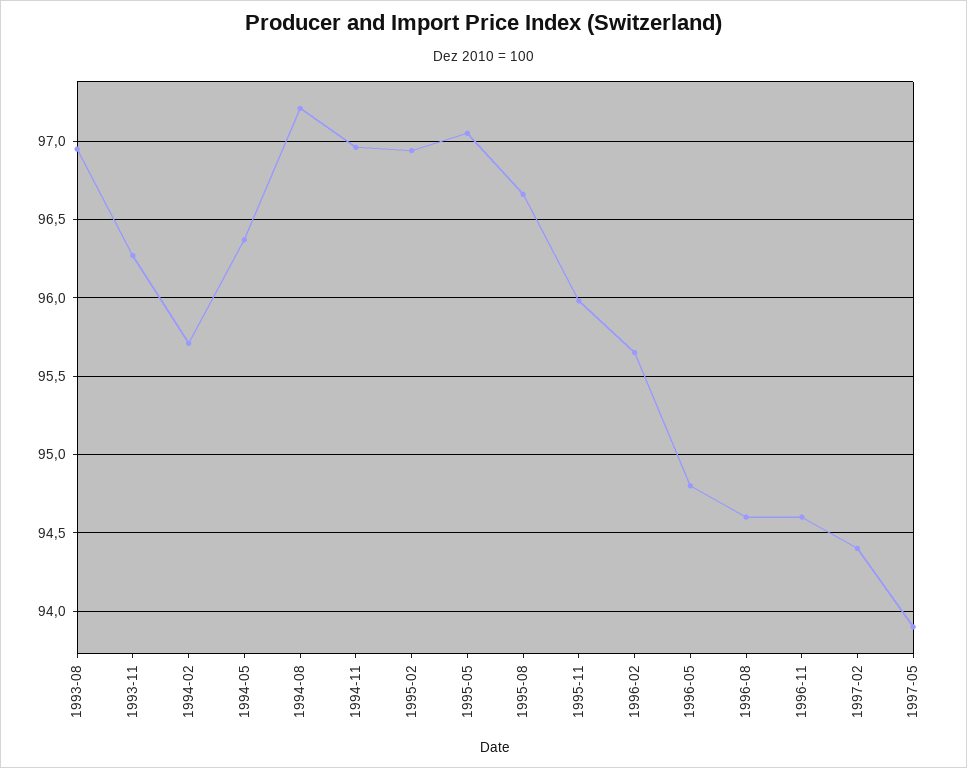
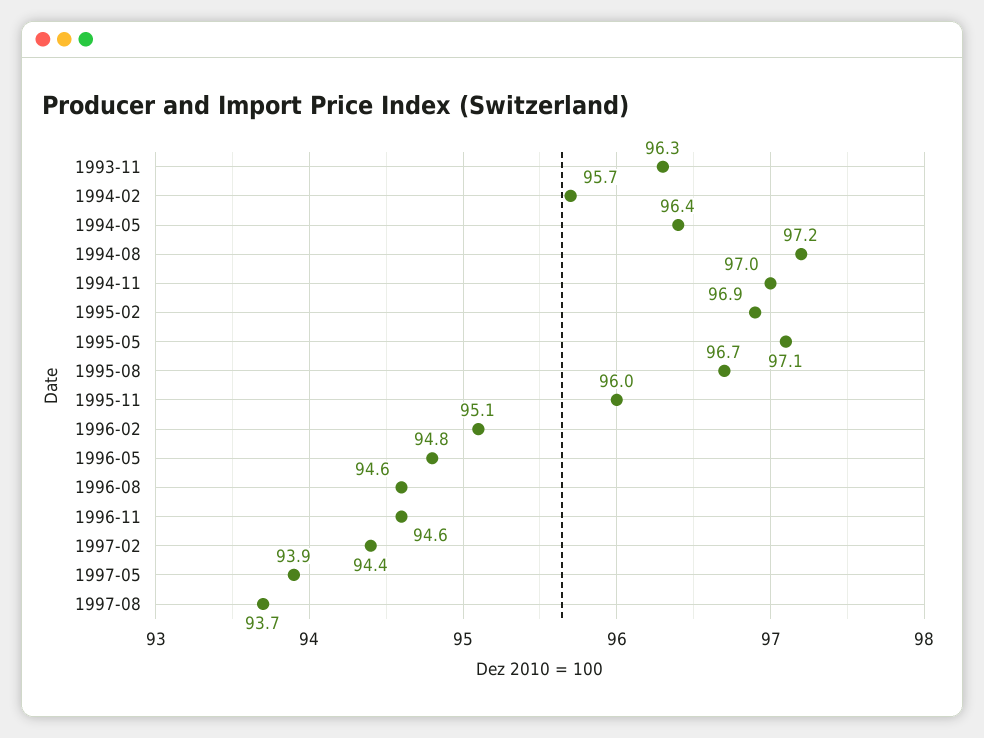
1993-08: 96.95 -> none
1996-02: 95.65 -> 95.1
1997-08: none -> 93.7

